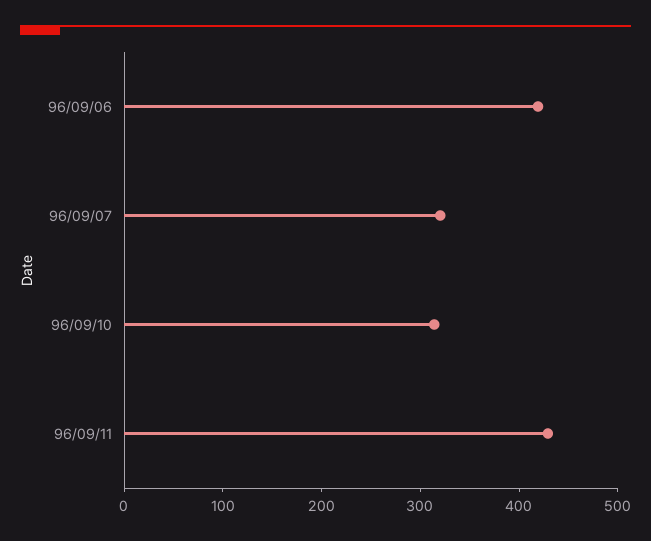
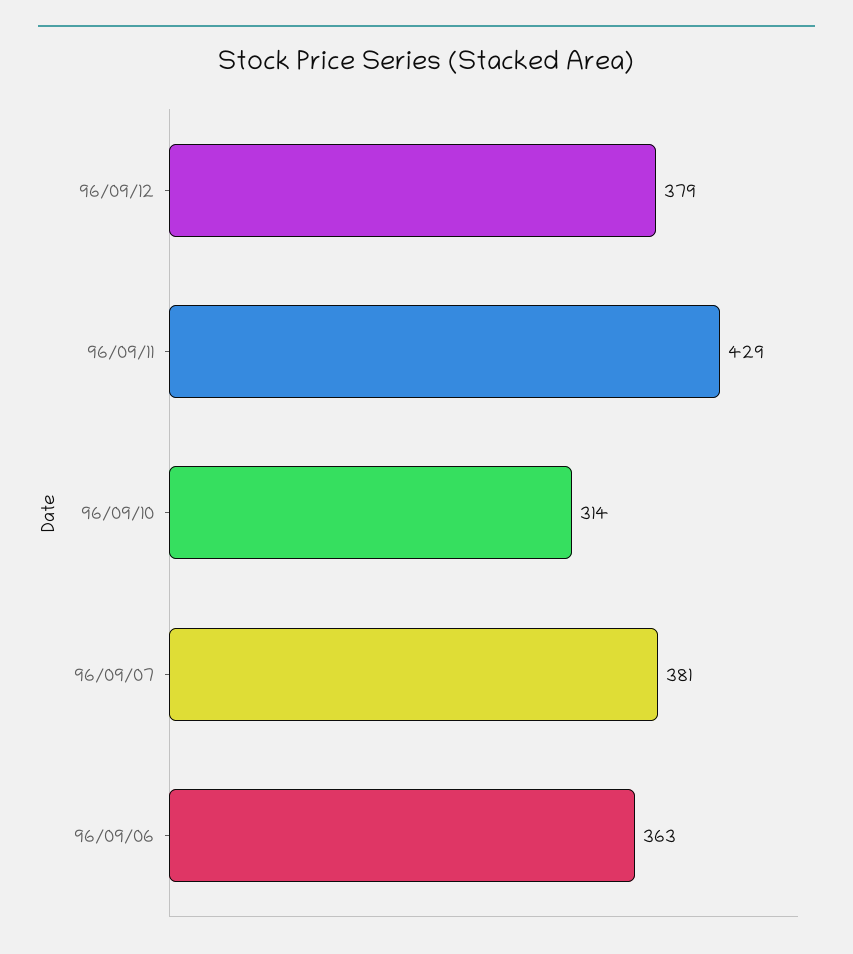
96/09/06: 420 -> 363
96/09/07: 320 -> 381
96/09/12: none -> 379

